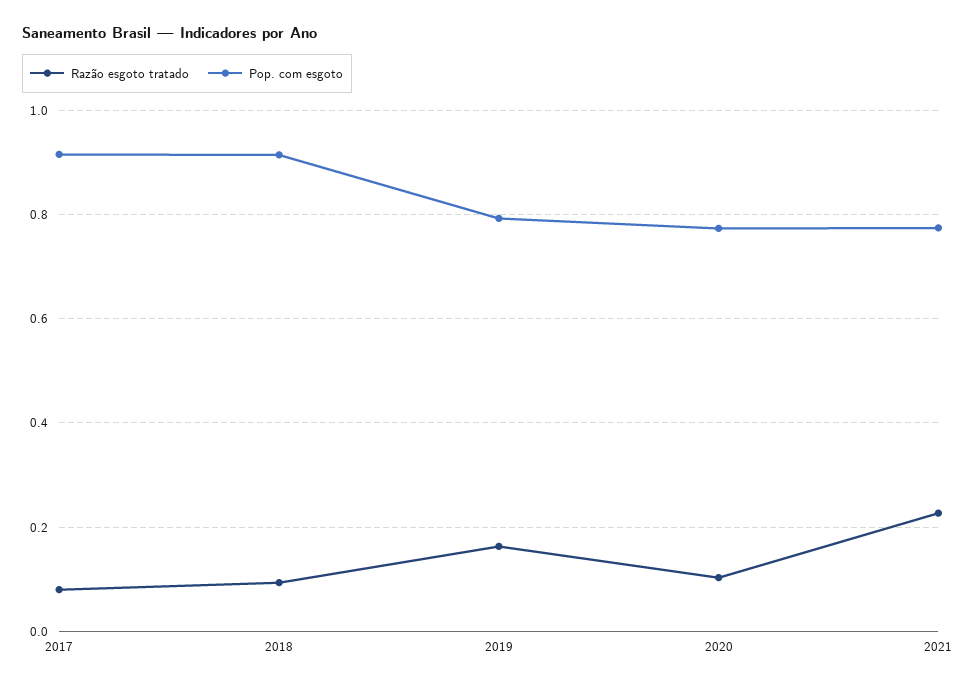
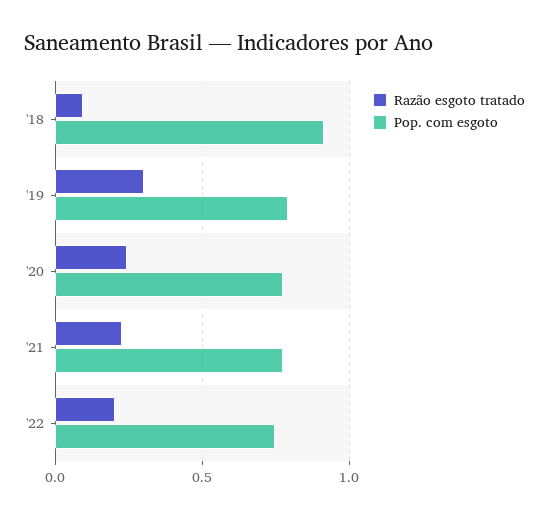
Razão esgoto tratado, 2017: 0.08 -> none
Pop. com esgoto, 2017: 0.92 -> none
Razão esgoto tratado, 2019: 0.16 -> 0.3
Razão esgoto tratado, 2020: 0.1 -> 0.25
Razão esgoto tratado, '22: none -> 0.2
Pop. com esgoto, '22: none -> 0.75

